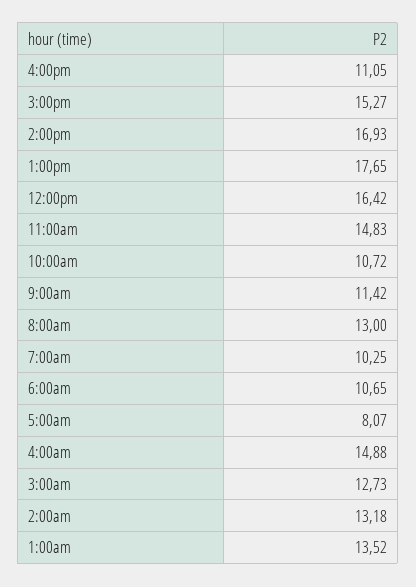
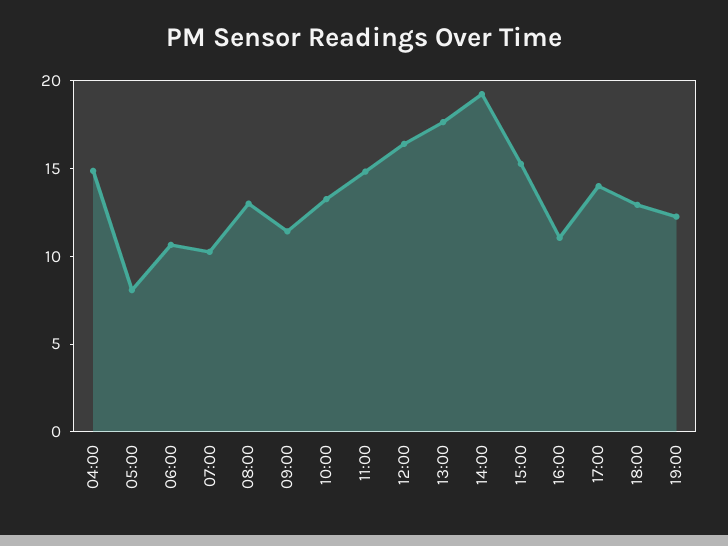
2:00pm: 16.93 -> 19
10:00am: 10.72 -> 13
3:00am: 12.73 -> none
2:00am: 13.18 -> none
1:00am: 13.52 -> none
17:00: none -> 14
18:00: none -> 13
19:00: none -> 12

